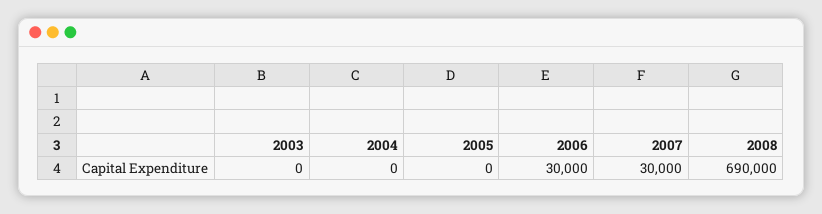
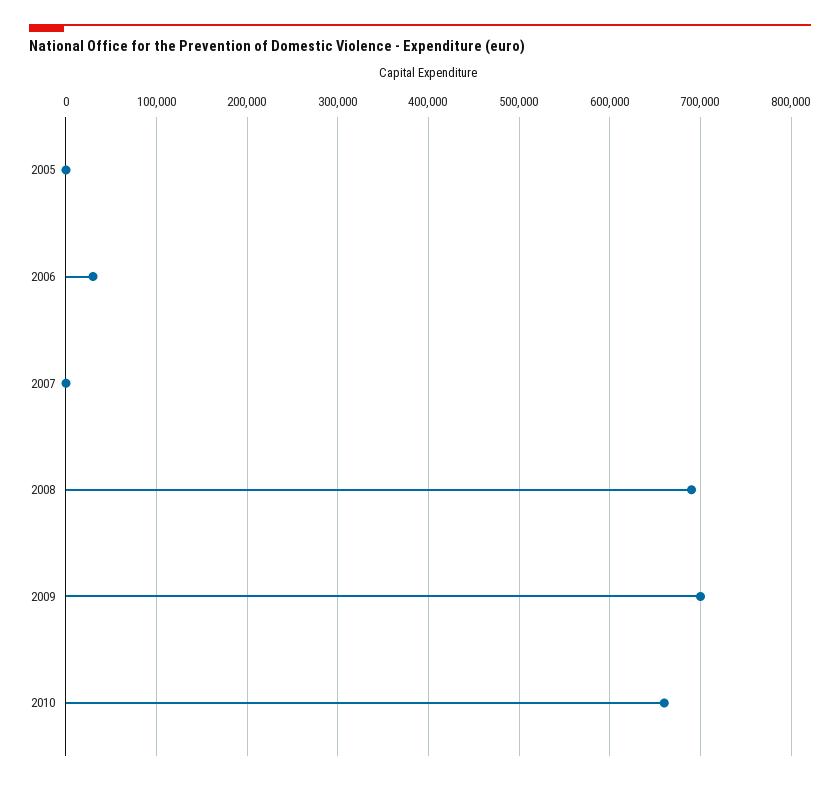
2003: 0 -> none
2004: 0 -> none
2007: 30000 -> 0
2009: none -> 700000
2010: none -> 660000

